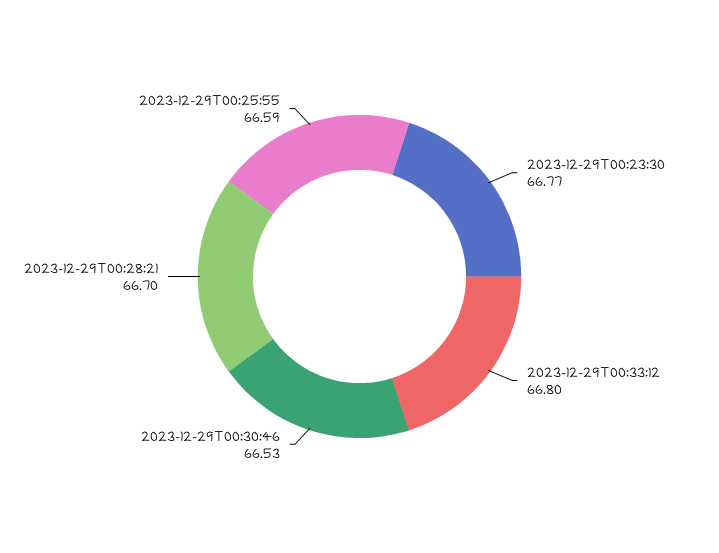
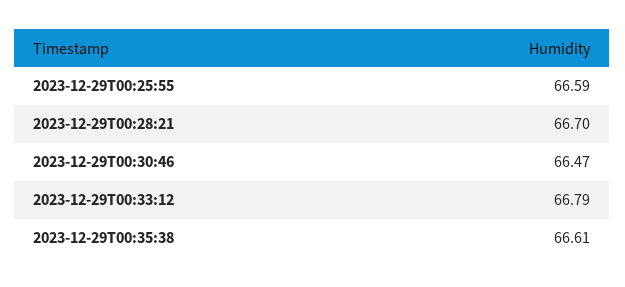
2023-12-29T00:23:30: 66.77 -> none
2023-12-29T00:33:12: 66.8 -> 66.79
2023-12-29T00:30:46: 66.53 -> 66.47
2023-12-29T00:35:38: none -> 66.61

